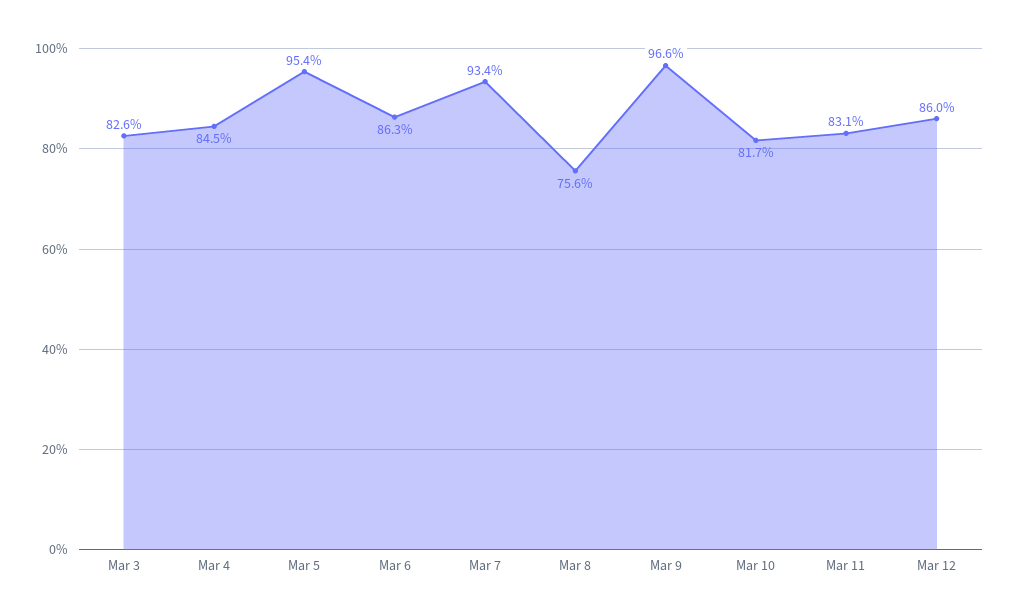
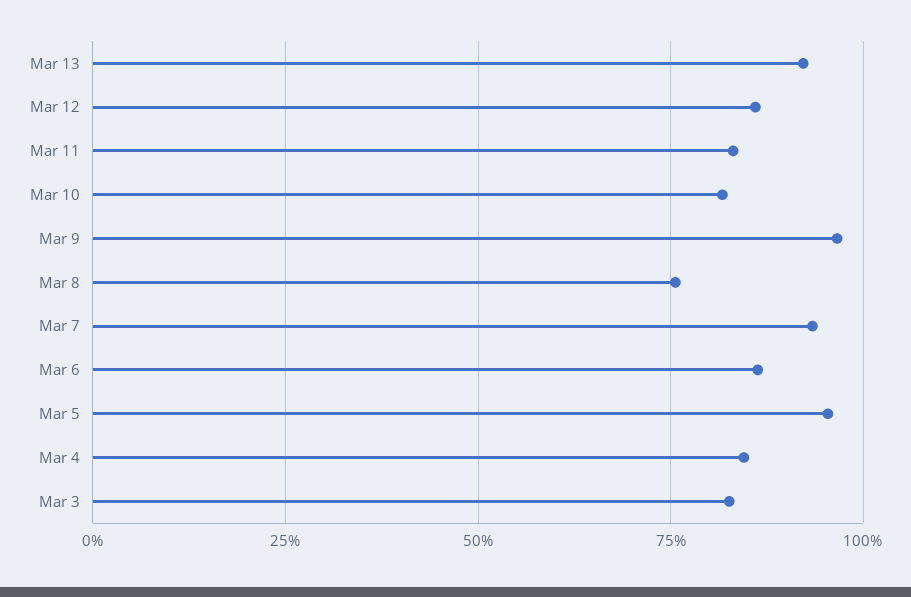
Mar 13: none -> 92.5

